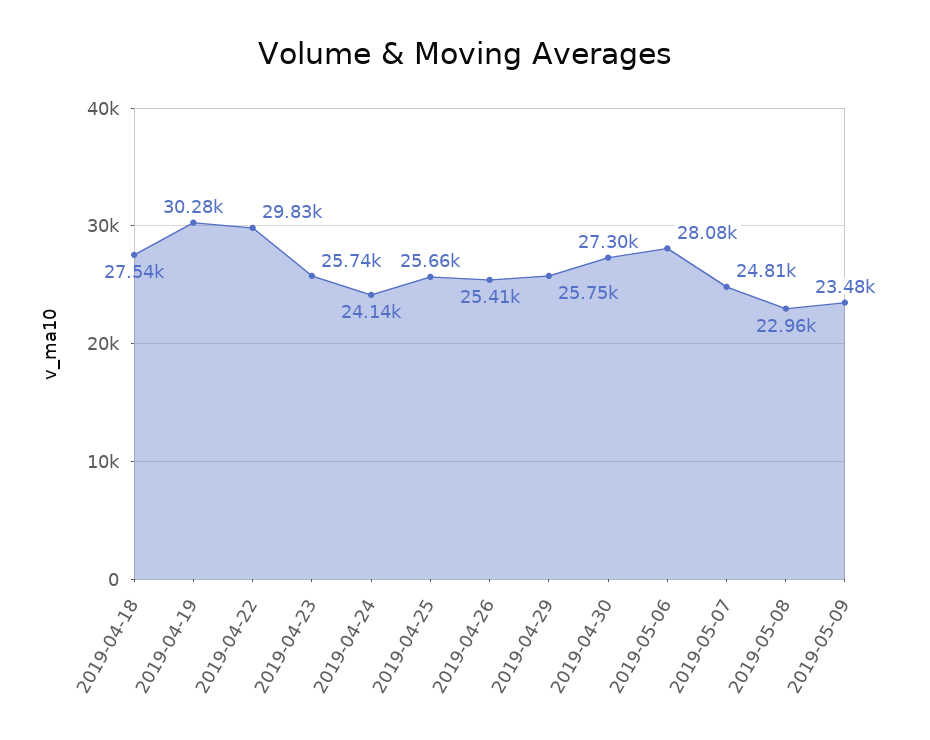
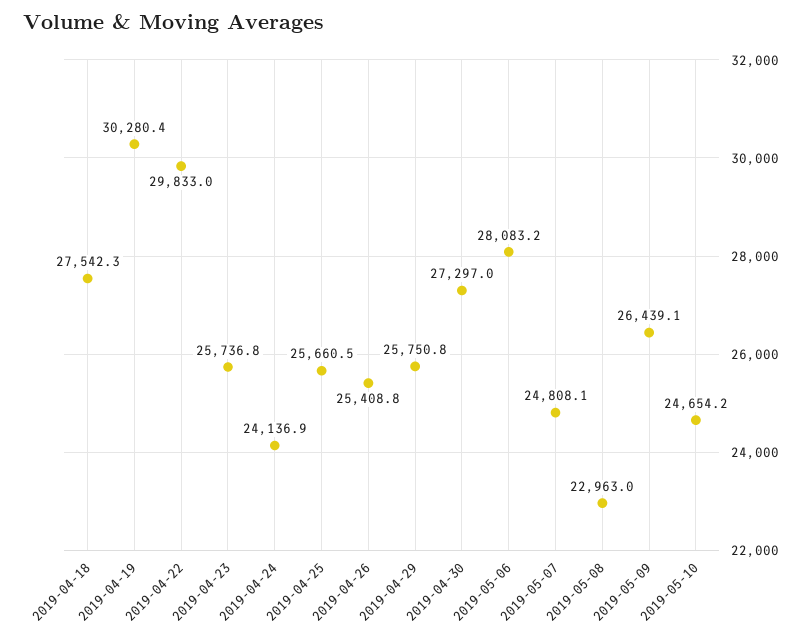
2019-05-09: 23480 -> 26439.1
2019-05-10: none -> 24654.2

